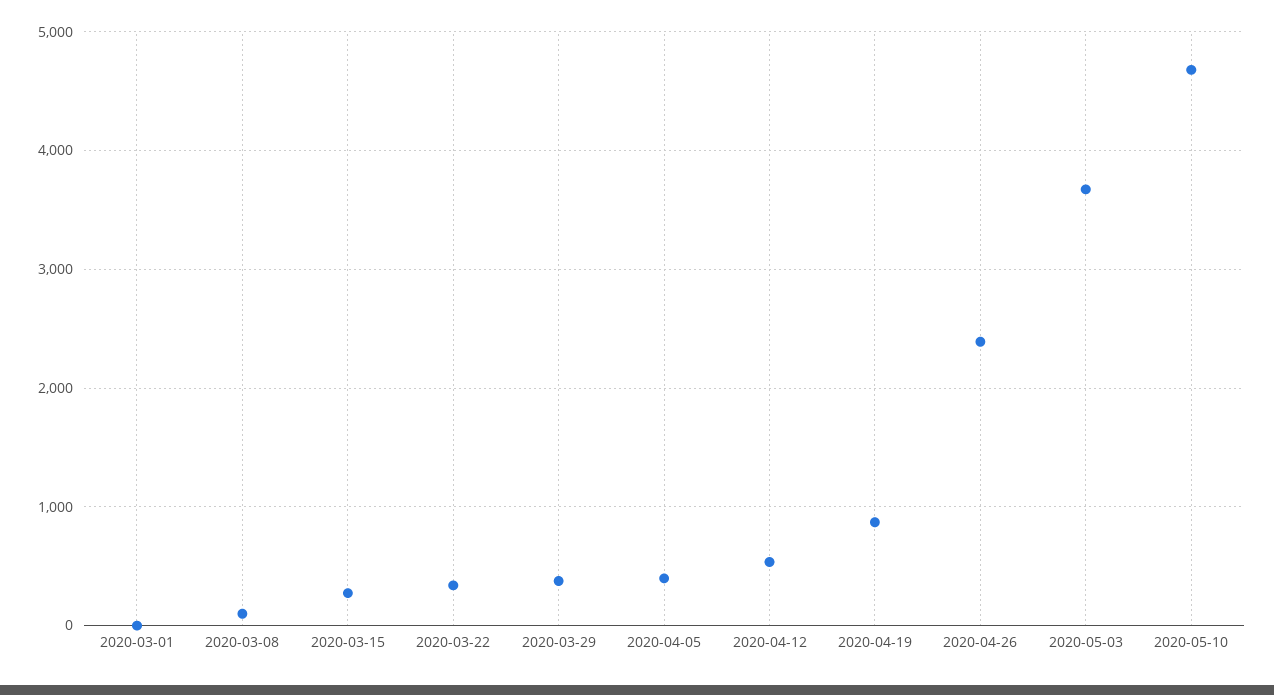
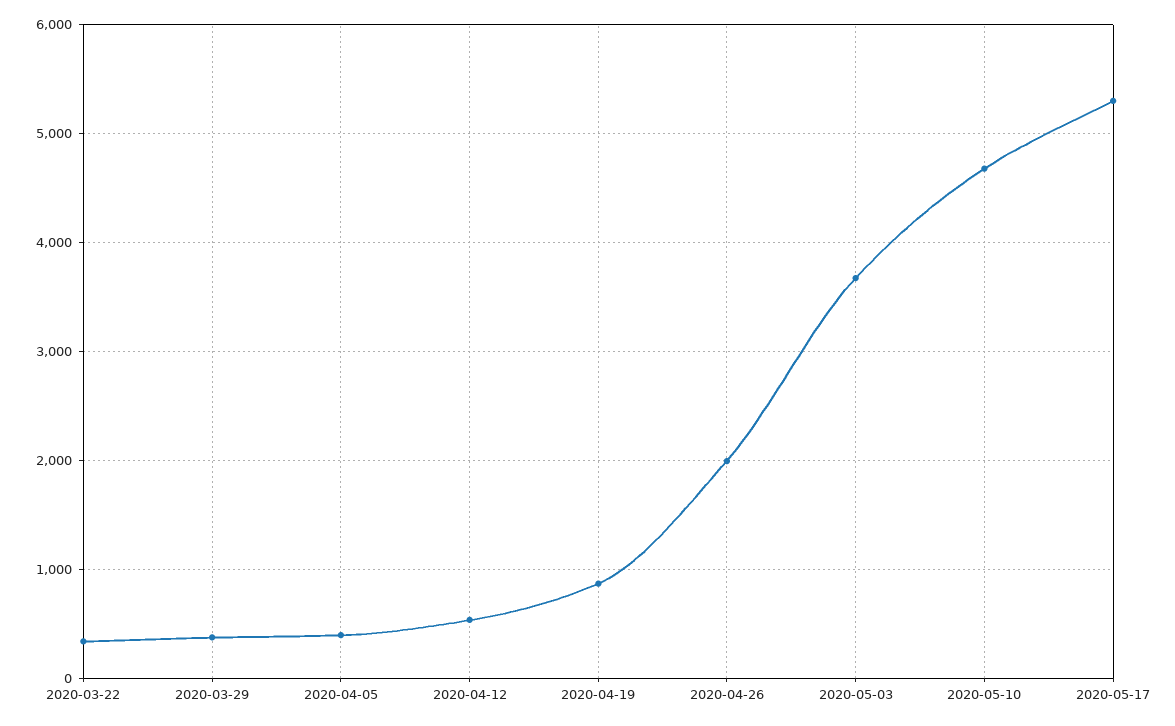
2020-03-01: 0 -> none
2020-03-08: 100 -> none
2020-03-15: 300 -> none
2020-04-26: 2400 -> 2000
2020-05-17: none -> 5300

